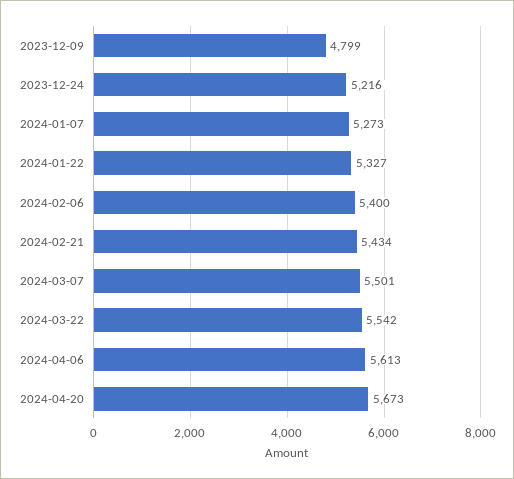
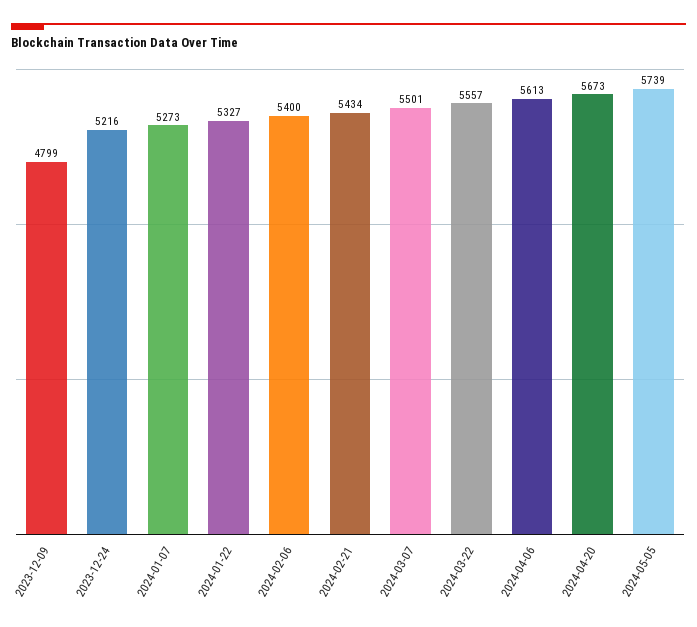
2024-03-22: 5542 -> 5557
2024-05-05: none -> 5739

